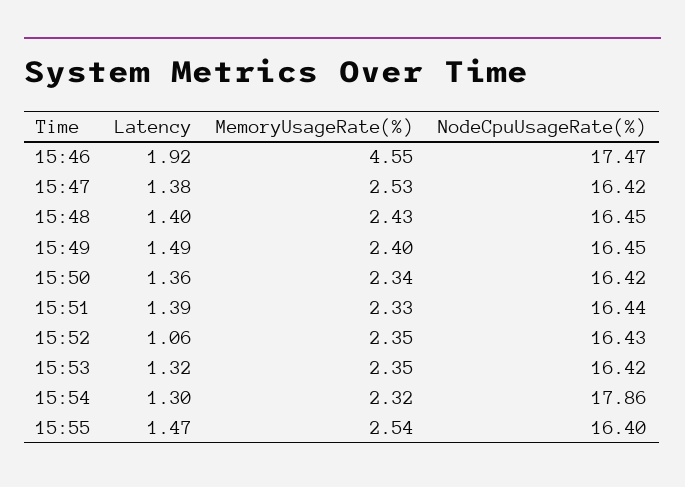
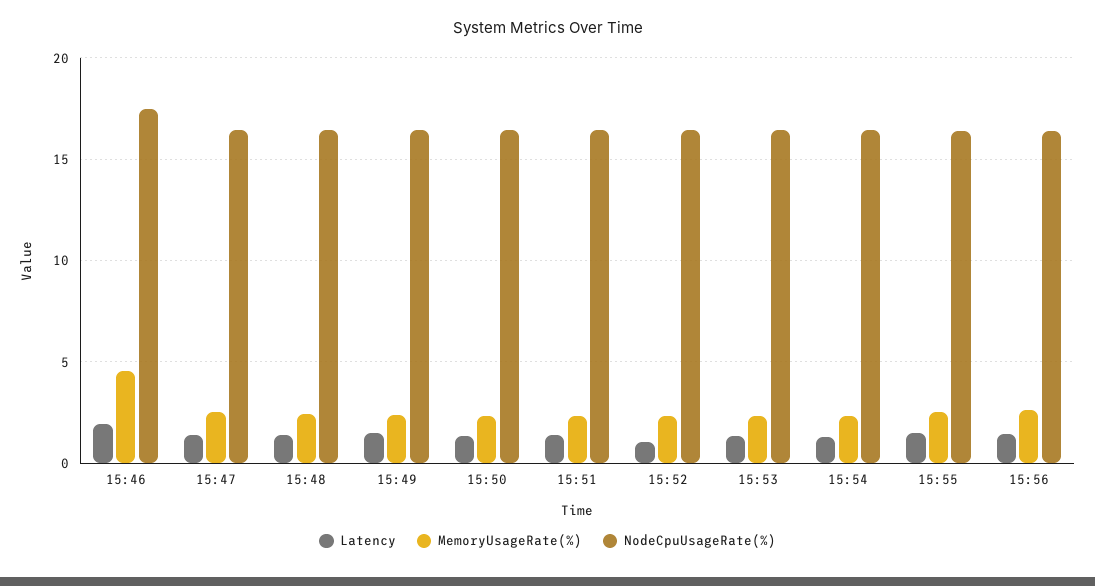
NodeCpuUsageRate(%), 15:54: 17.86 -> 16.5
Latency, 15:56: none -> 1.5
MemoryUsageRate(%), 15:56: none -> 2.5
NodeCpuUsageRate(%), 15:56: none -> 16.5

